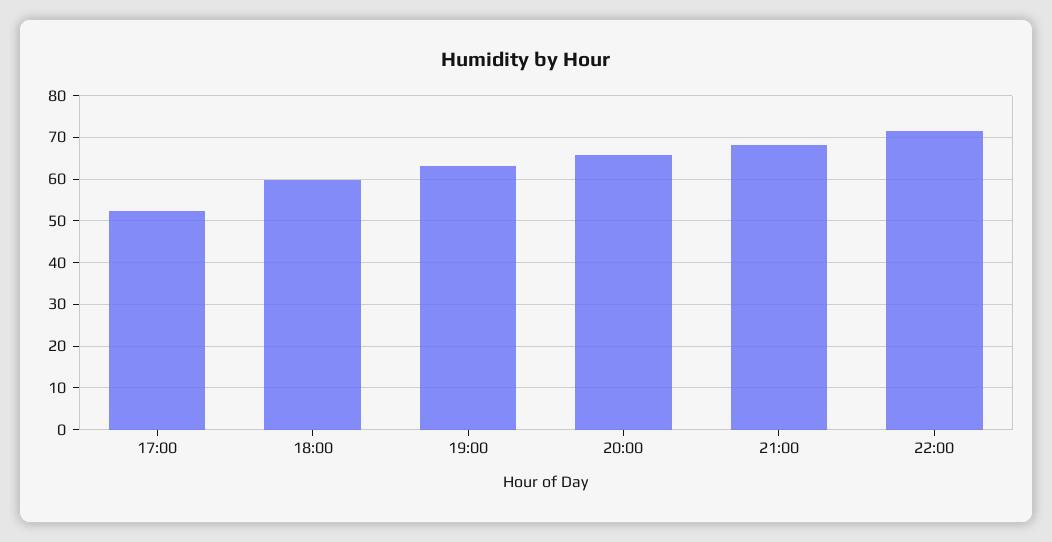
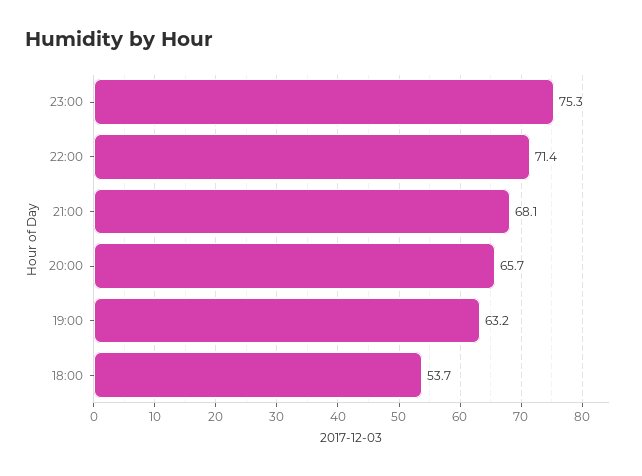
17:00: 52 -> none
18:00: 60 -> 53.7
23:00: none -> 75.3

